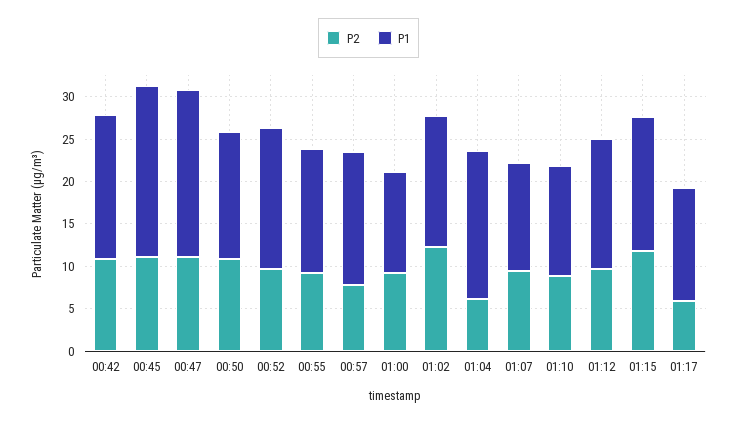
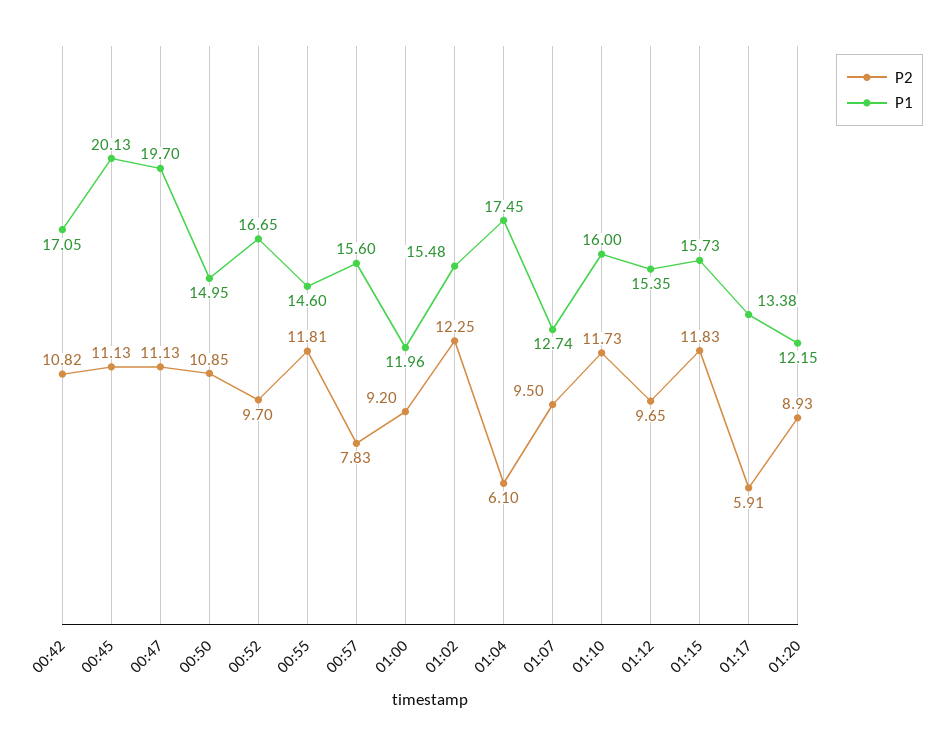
P2, 00:55: 9 -> 11.81
P2, 01:10: 9 -> 11.73
P1, 01:10: 13 -> 16
P2, 01:20: none -> 8.93
P1, 01:20: none -> 12.15

